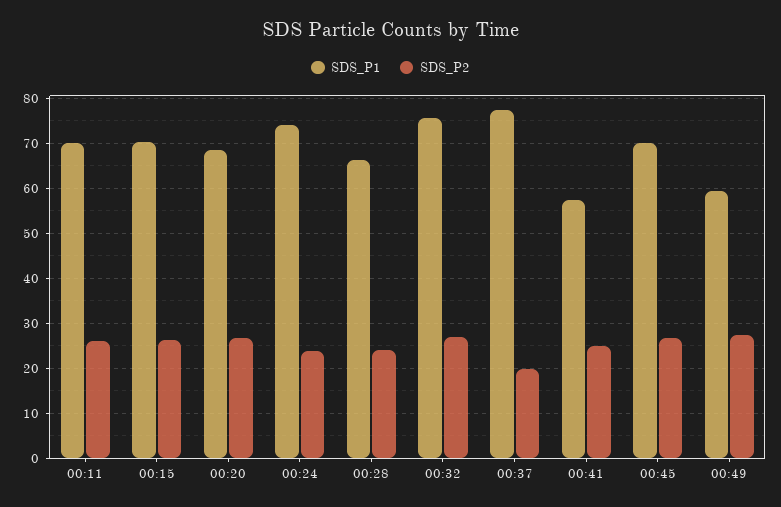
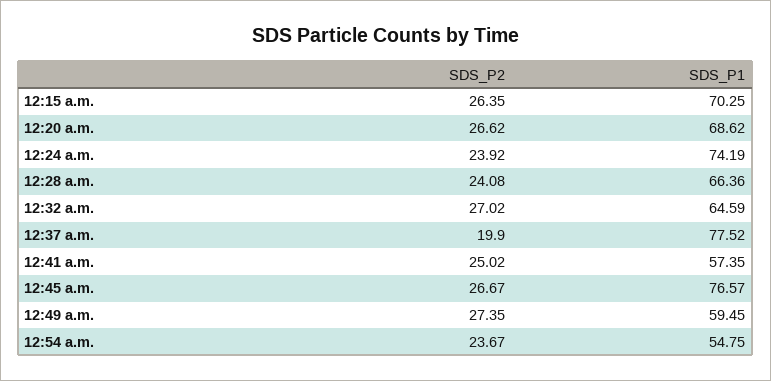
SDS_P1, 00:11: 70 -> none
SDS_P2, 00:11: 26 -> none
SDS_P1, 00:32: 76 -> 64.59
SDS_P1, 00:45: 70 -> 76.57
SDS_P2, 12:54 a.m.: none -> 23.67
SDS_P1, 12:54 a.m.: none -> 54.75

